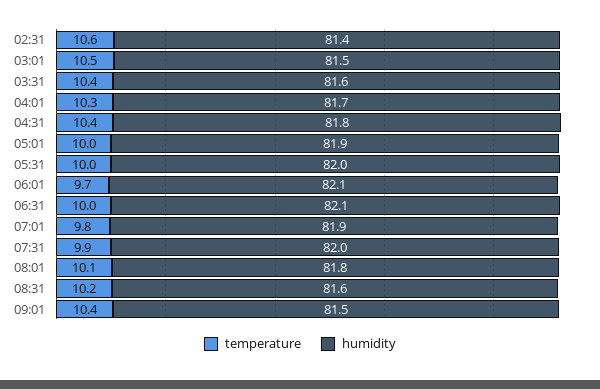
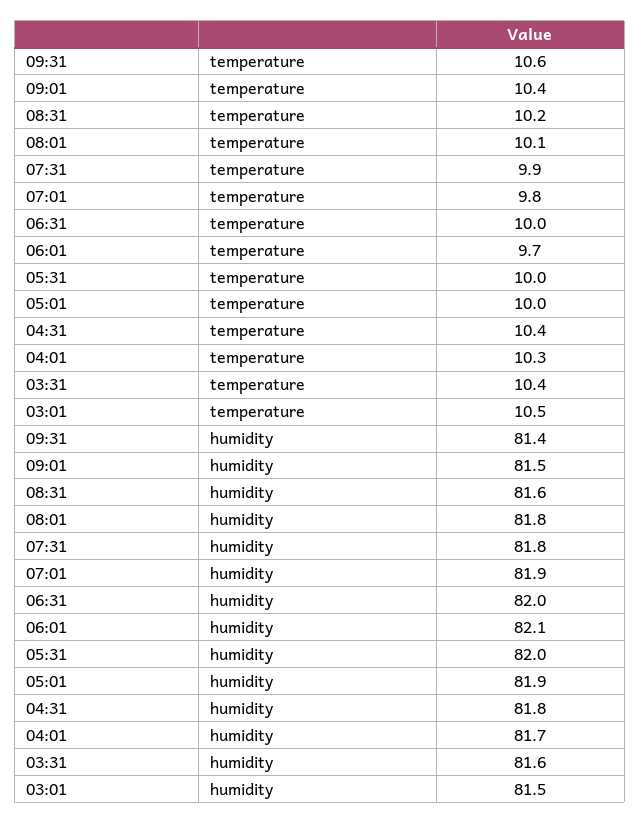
temperature, 02:31: 10.6 -> none
humidity, 02:31: 81.4 -> none
humidity, 06:31: 82.1 -> 82
humidity, 07:31: 82 -> 81.8
temperature, 09:31: none -> 10.6
humidity, 09:31: none -> 81.4

